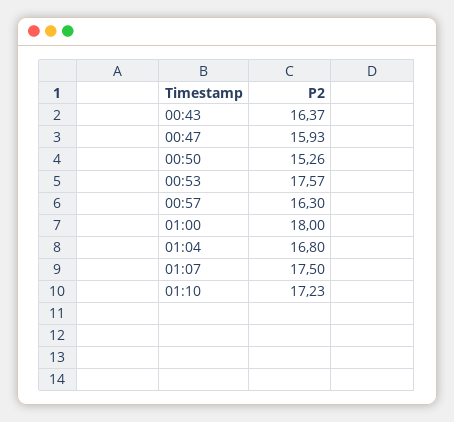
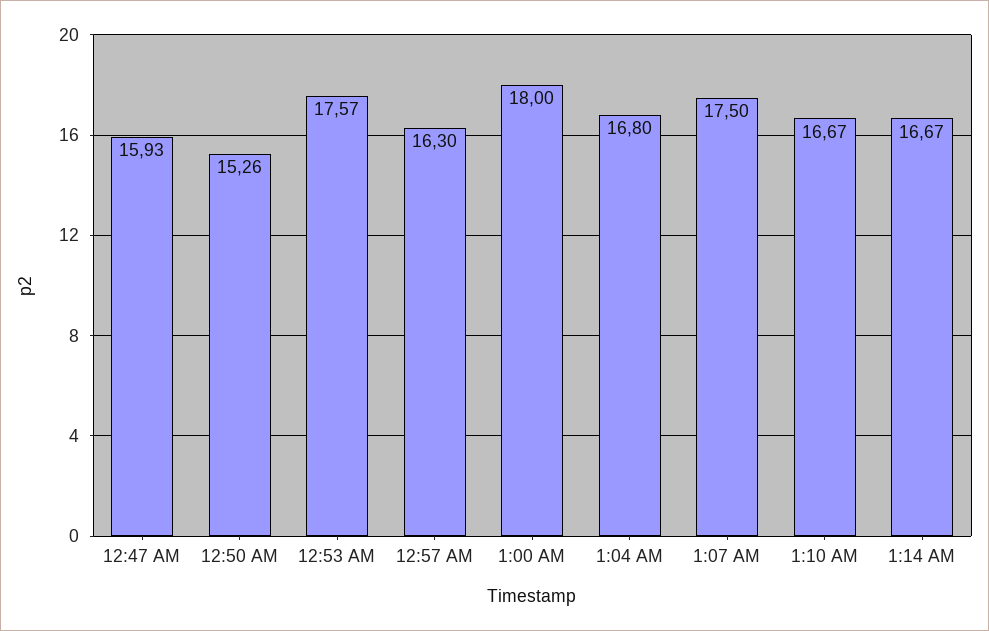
00:43: 16.37 -> none
01:10: 17.23 -> 16.67
1:14 AM: none -> 16.67

